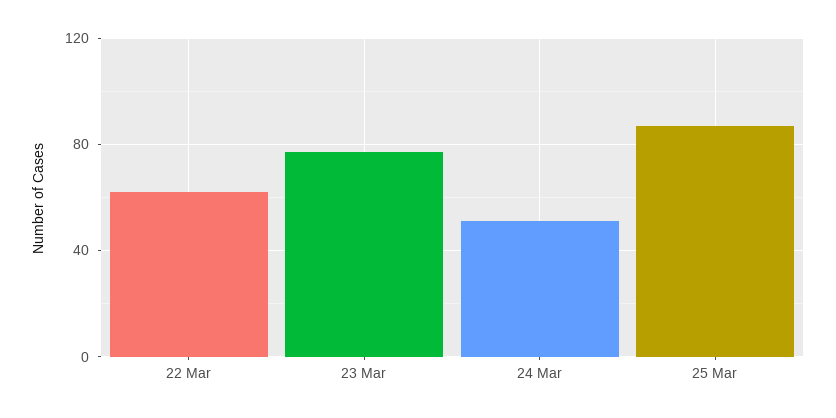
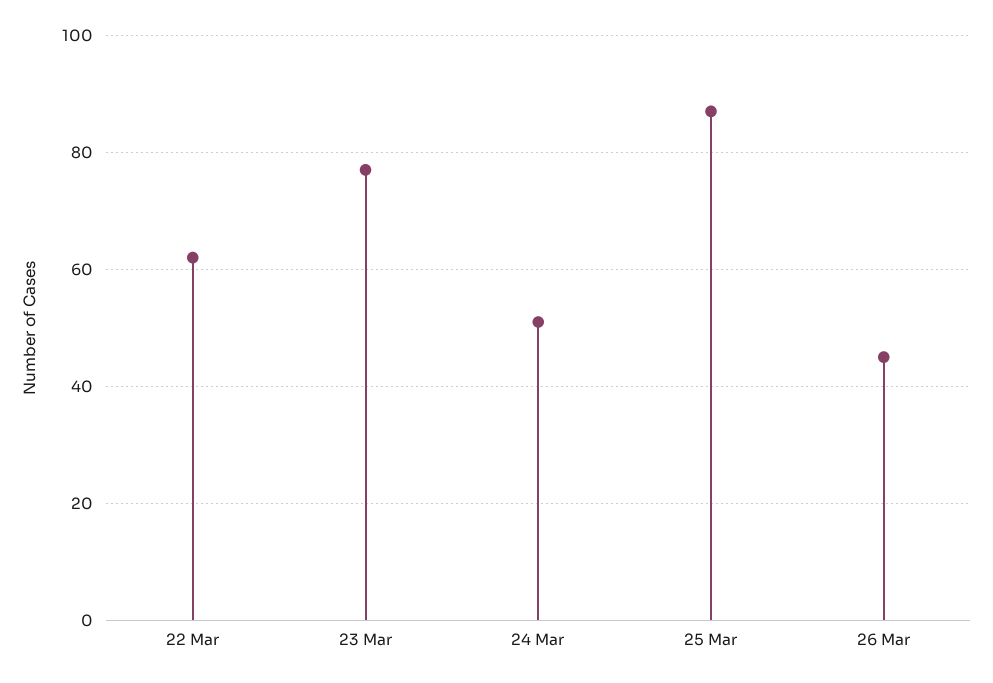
26 Mar: none -> 45

